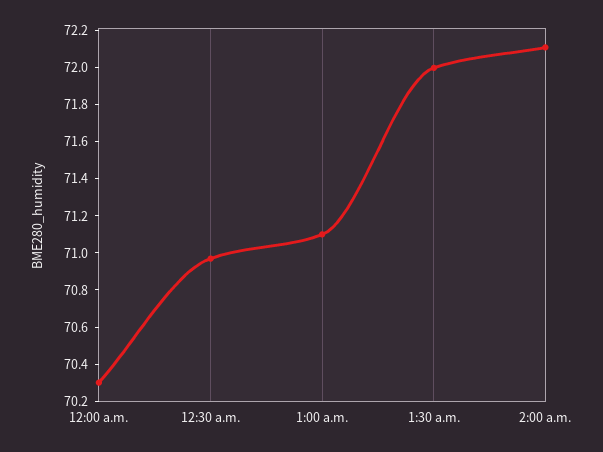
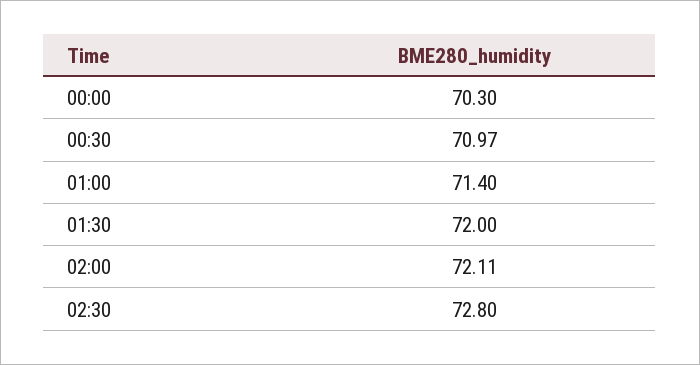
1:00 a.m.: 71.1 -> 71.4
02:30: none -> 72.8

